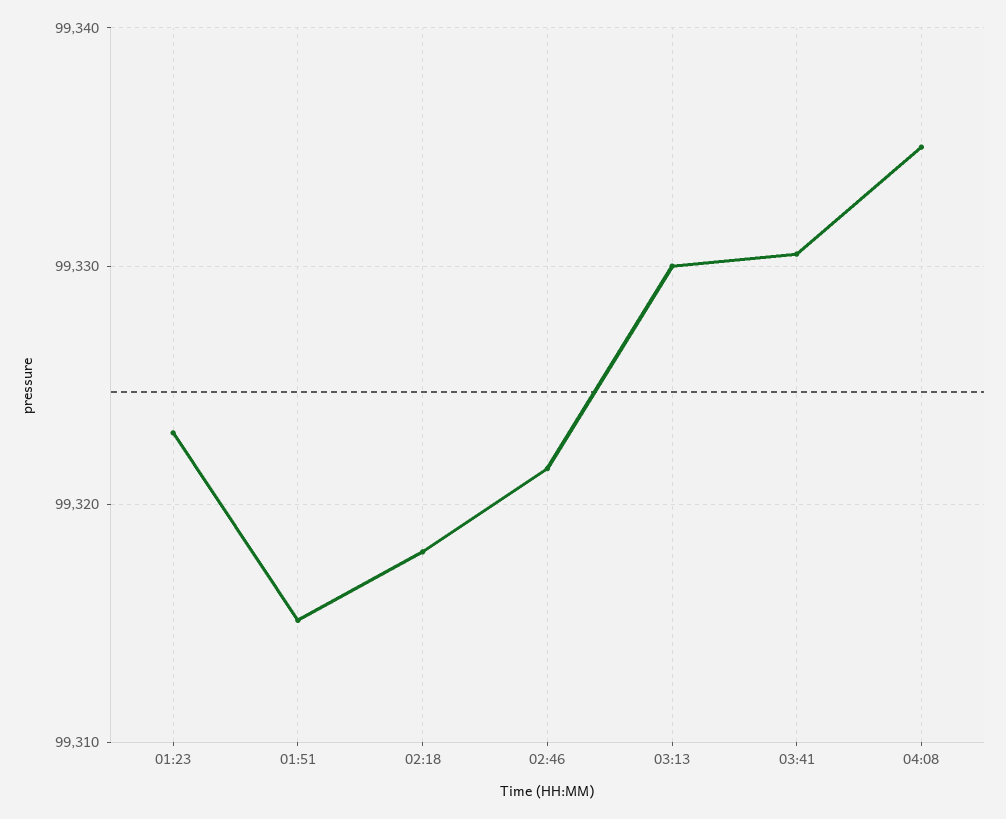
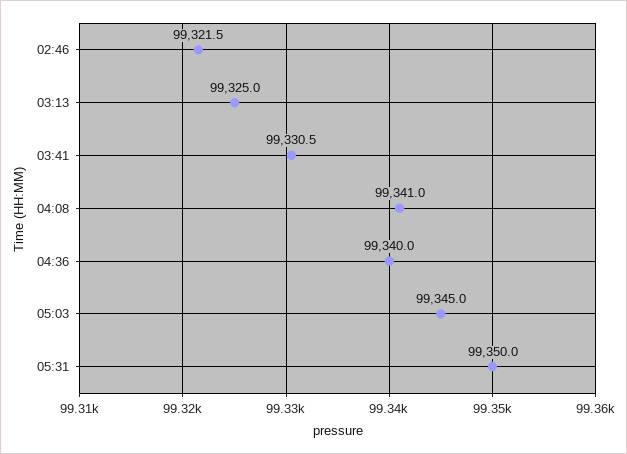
01:23: 99323 -> none
01:51: 99315 -> none
02:18: 99318 -> none
03:13: 99330 -> 99325
04:08: 99335 -> 99341
04:36: none -> 99340
05:03: none -> 99345
05:31: none -> 99350

